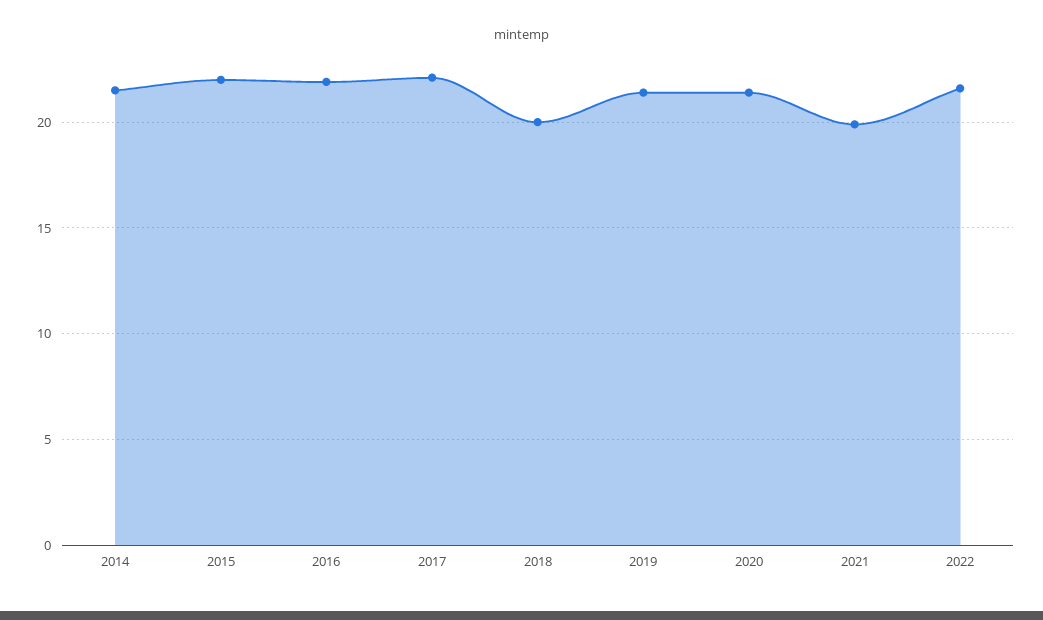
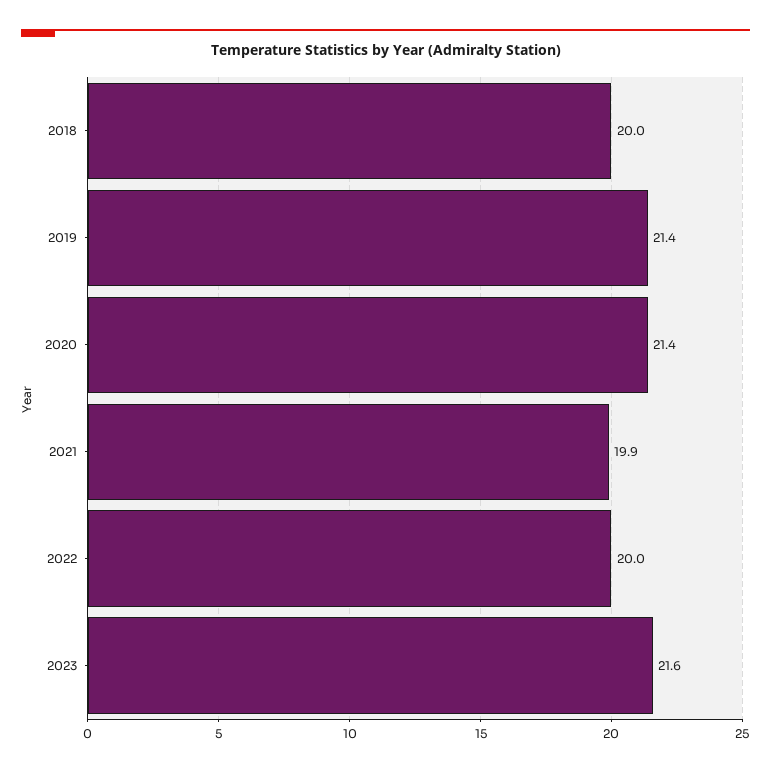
2014: 21.5 -> none
2015: 22 -> none
2016: 22 -> none
2017: 22 -> none
2022: 21.5 -> 20
2023: none -> 21.6

